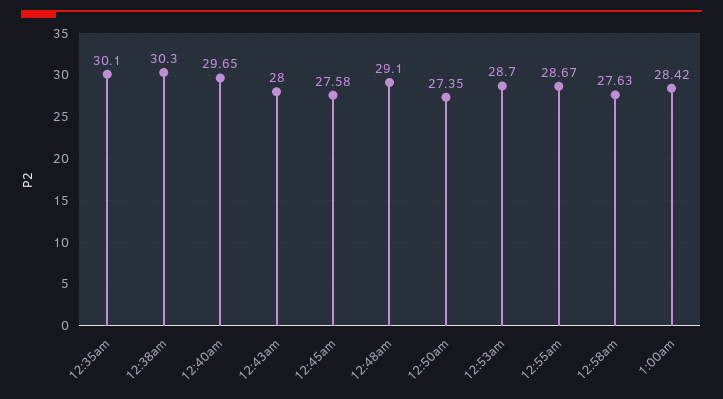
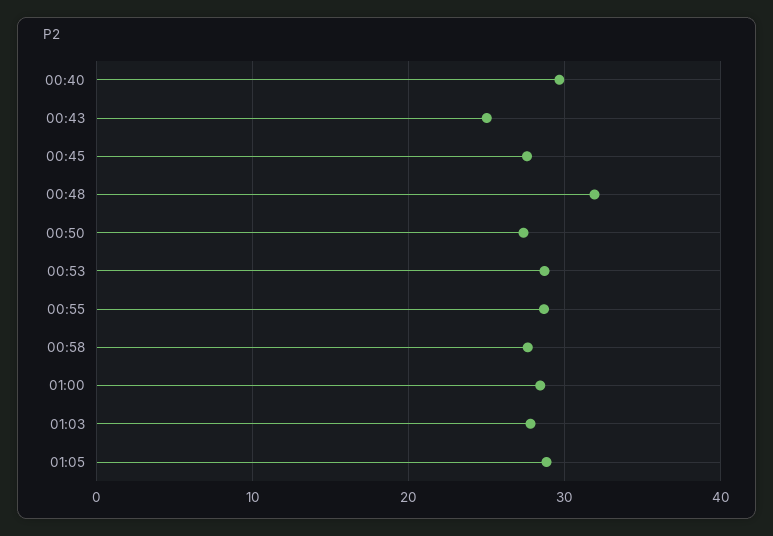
12:35am: 30.1 -> none
12:38am: 30.3 -> none
12:43am: 28 -> 25
12:48am: 29.1 -> 32
01:03: none -> 28
01:05: none -> 29

